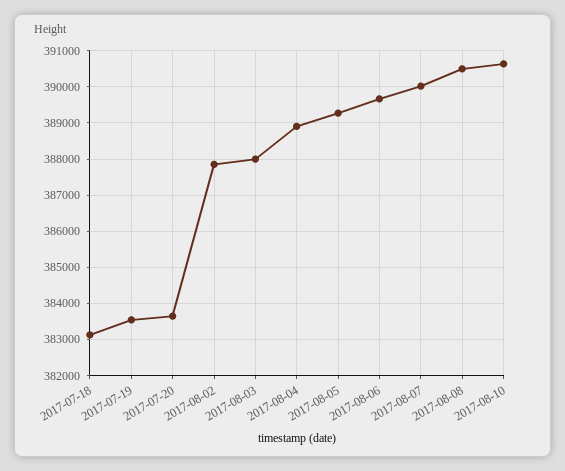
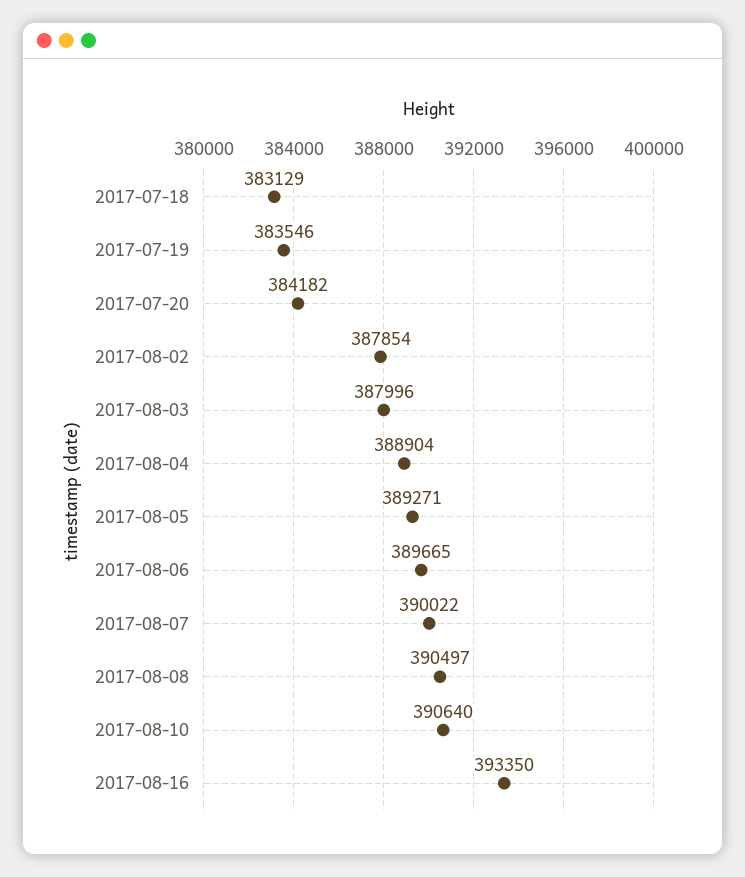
2017-07-20: 383600 -> 384182
2017-08-16: none -> 393350

